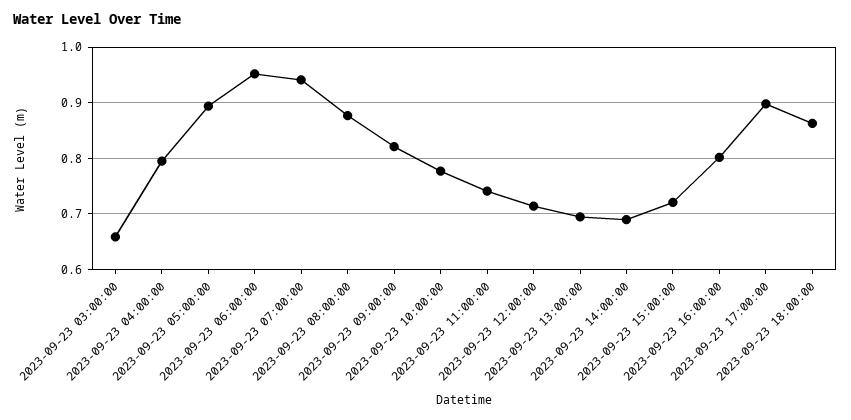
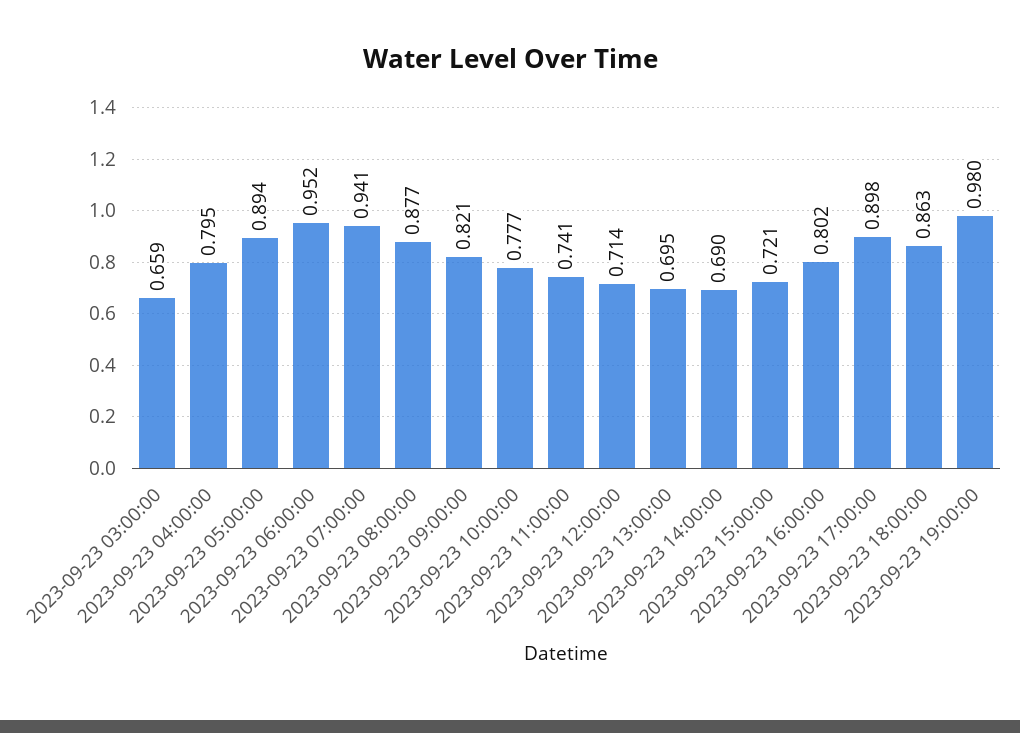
2023-09-23 19:00:00: none -> 0.98

